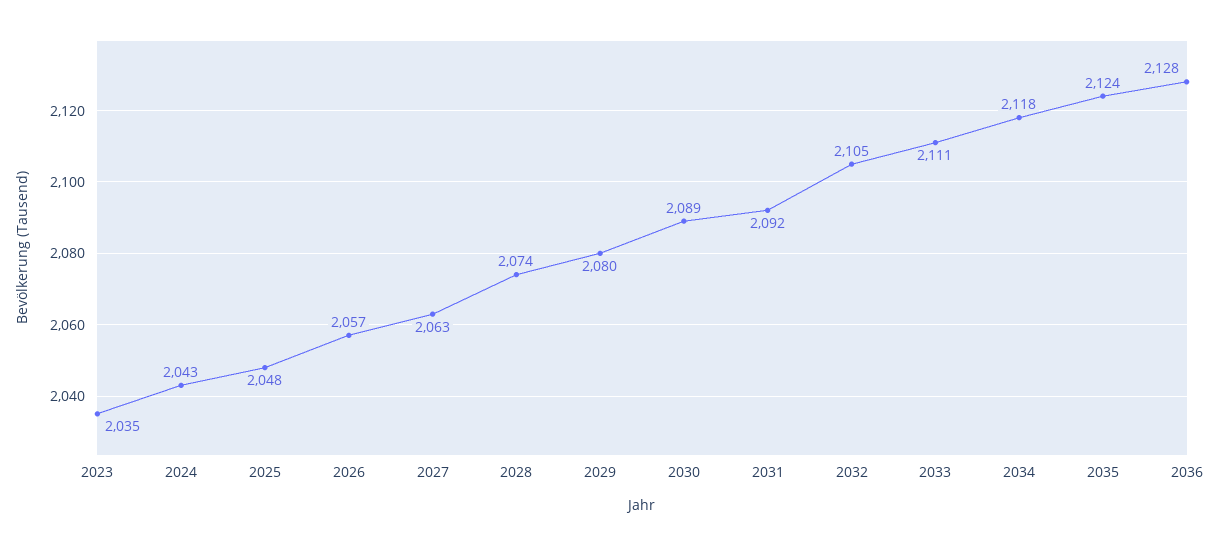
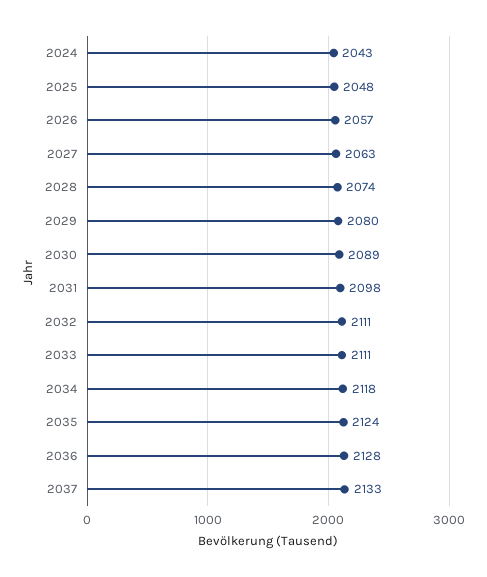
2023: 2035 -> none
2031: 2092 -> 2098
2032: 2105 -> 2111
2037: none -> 2133

